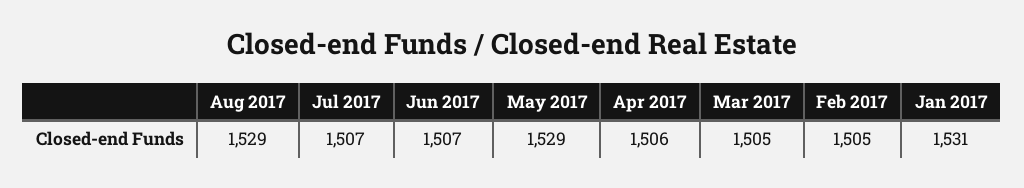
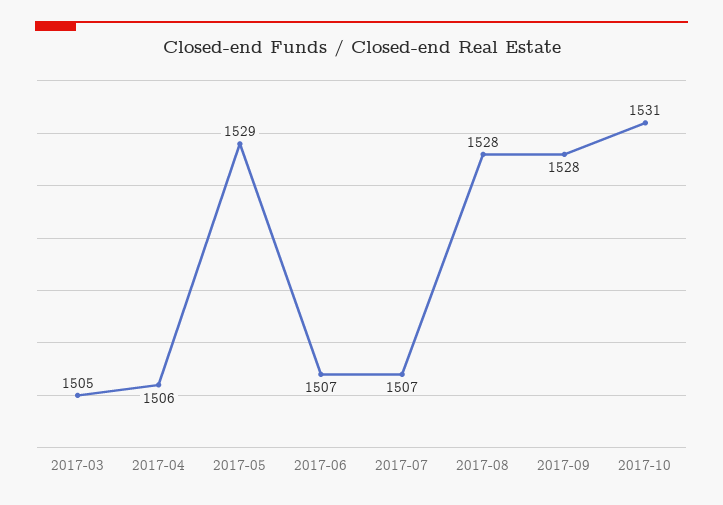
Aug 2017: 1529 -> 1528
Feb 2017: 1505 -> none
Jan 2017: 1531 -> none
2017-09: none -> 1528
2017-10: none -> 1531

